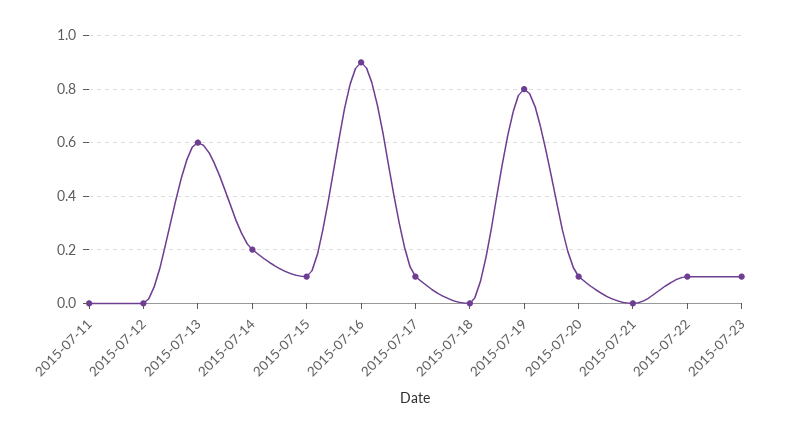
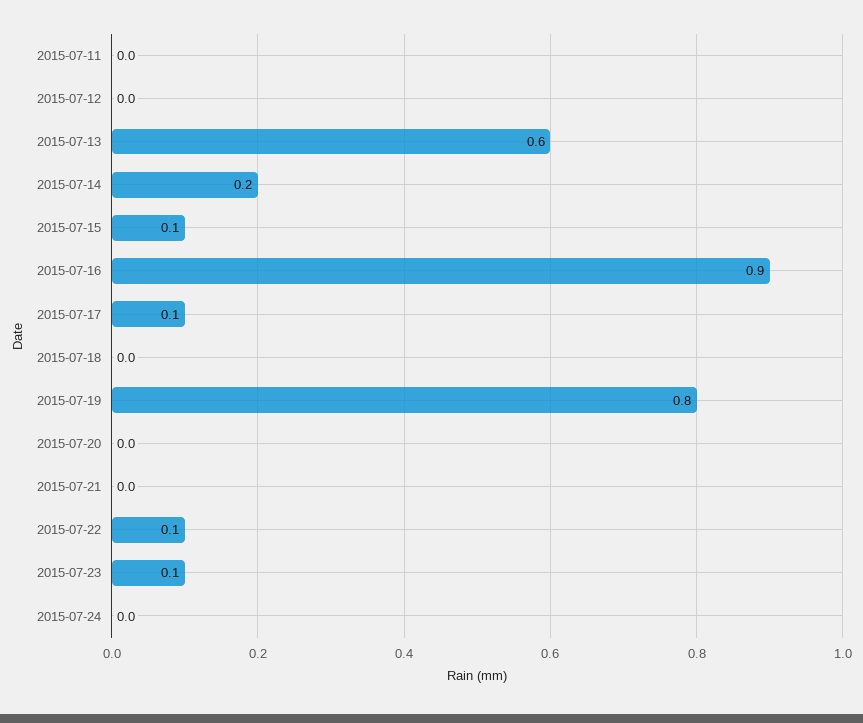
2015-07-20: 0.1 -> 0
2015-07-24: none -> 0

